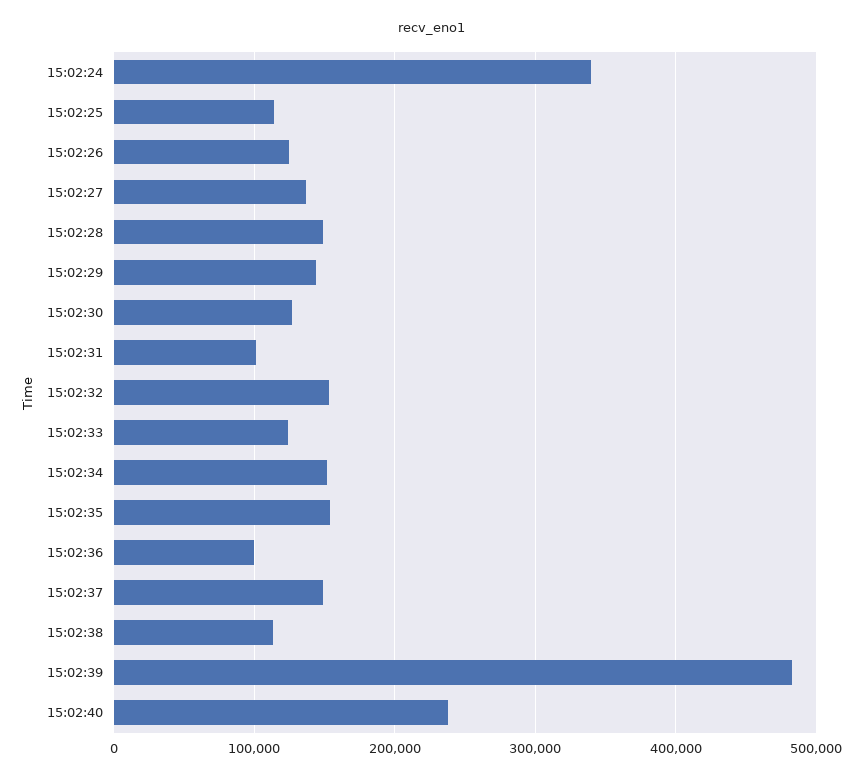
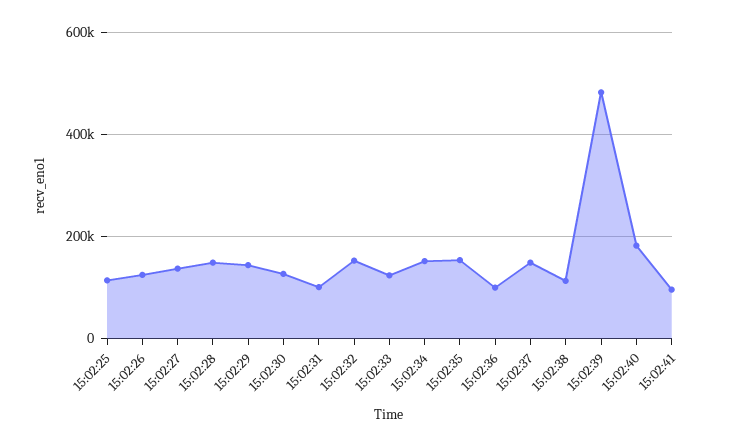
15:02:24: 340000 -> none
15:02:40: 240000 -> 180000
15:02:41: none -> 100000

